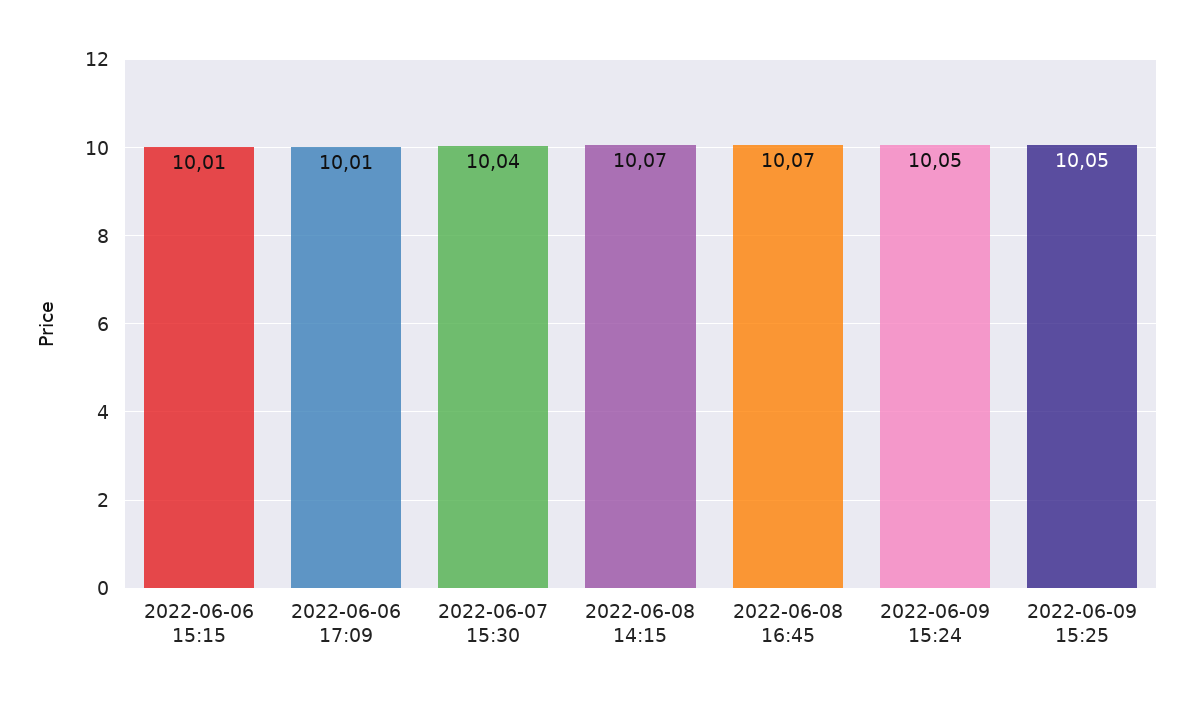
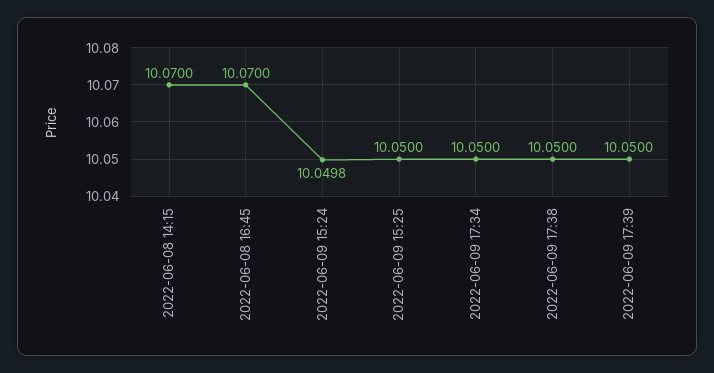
2022-06-06 15:15: 10.01 -> none
2022-06-06 17:09: 10.01 -> none
2022-06-07 15:30: 10.04 -> none
2022-06-09 15:24: 10.05 -> 10.0498
2022-06-09 17:34: none -> 10.05
2022-06-09 17:38: none -> 10.05
2022-06-09 17:39: none -> 10.05

